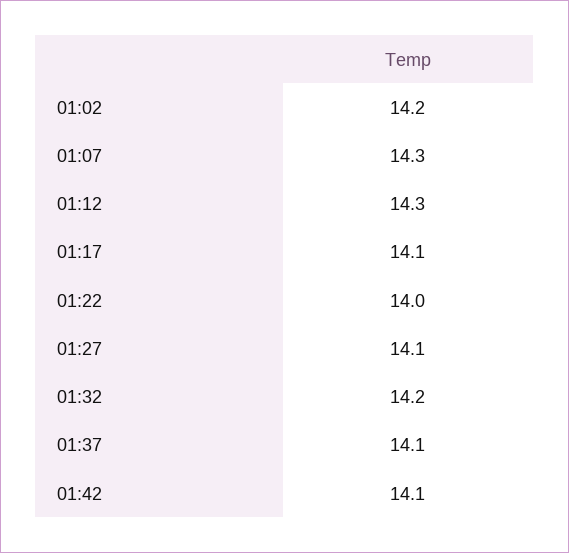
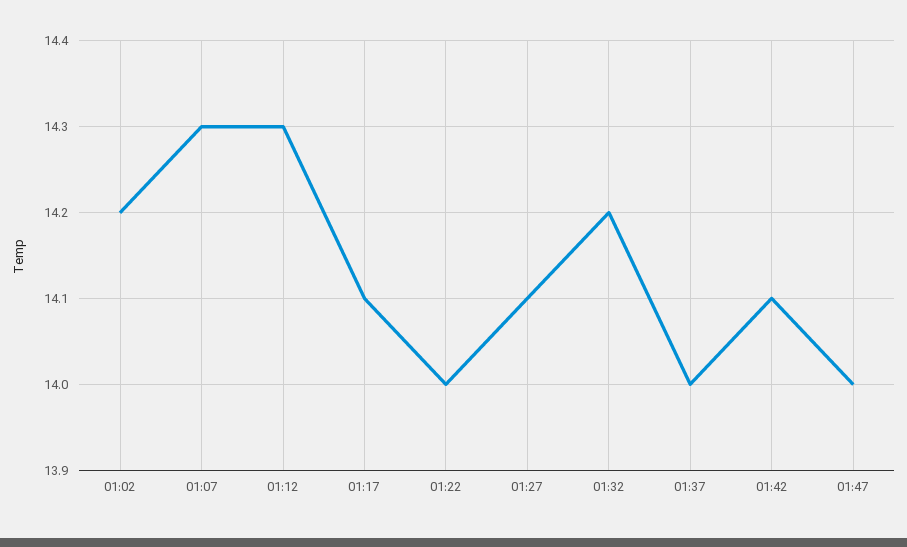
01:37: 14.1 -> 14
01:47: none -> 14

